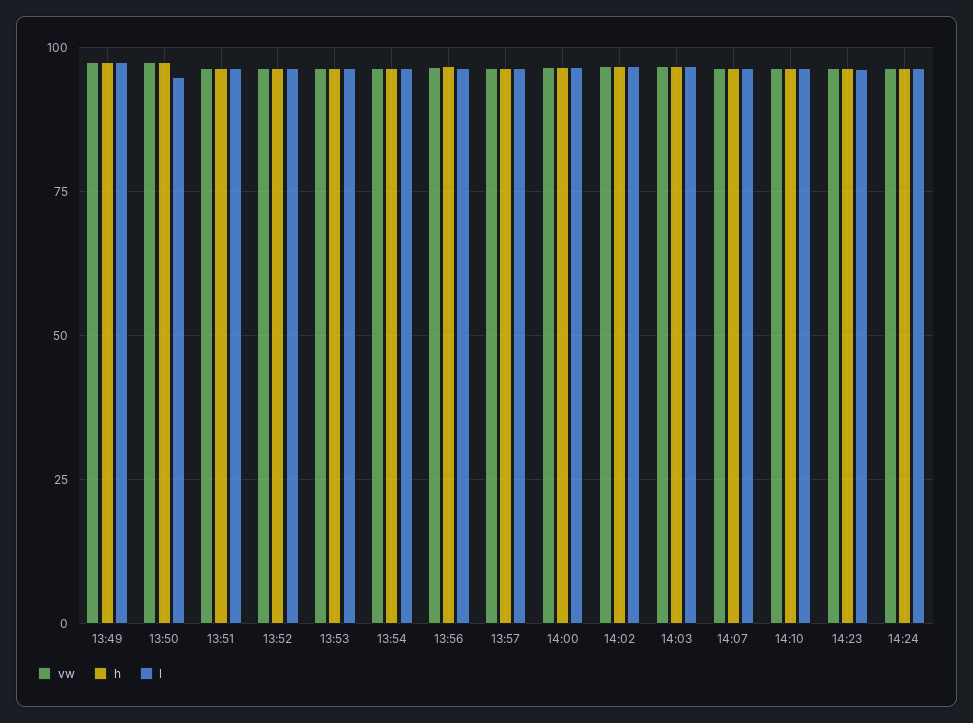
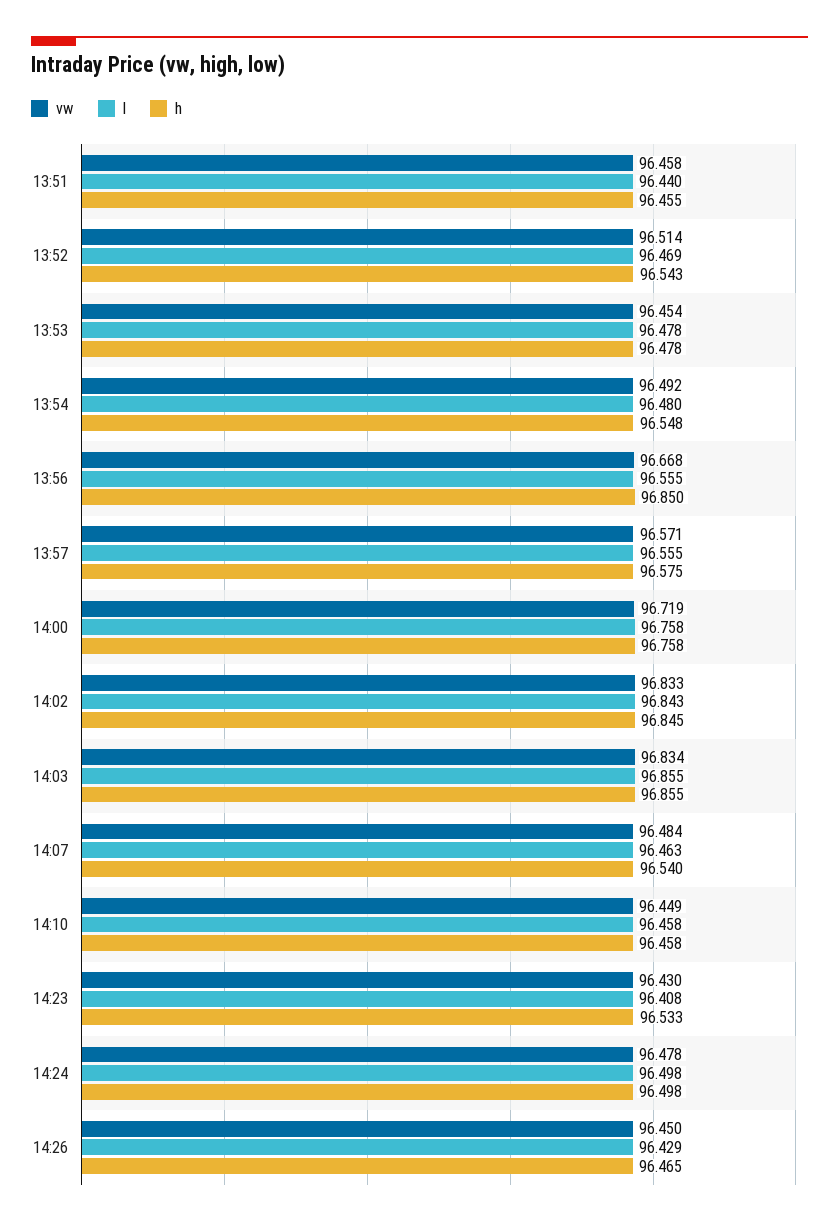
vw, 13:49: 97.5 -> none
h, 13:49: 97.5 -> none
l, 13:49: 97.5 -> none
vw, 13:50: 97.5 -> none
h, 13:50: 97.5 -> none
l, 13:50: 95 -> none
vw, 14:26: none -> 96.45
l, 14:26: none -> 96.429
h, 14:26: none -> 96.465

